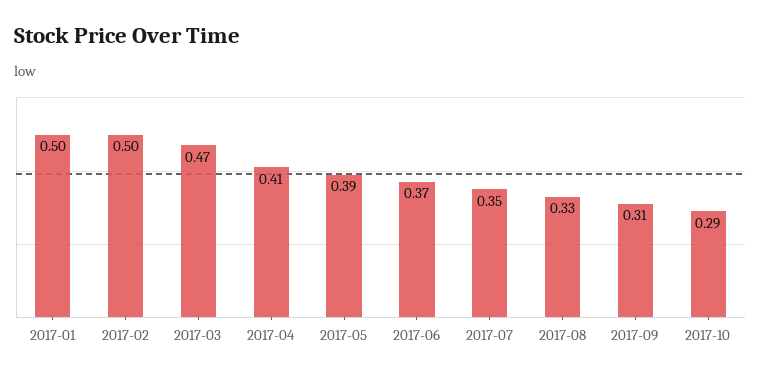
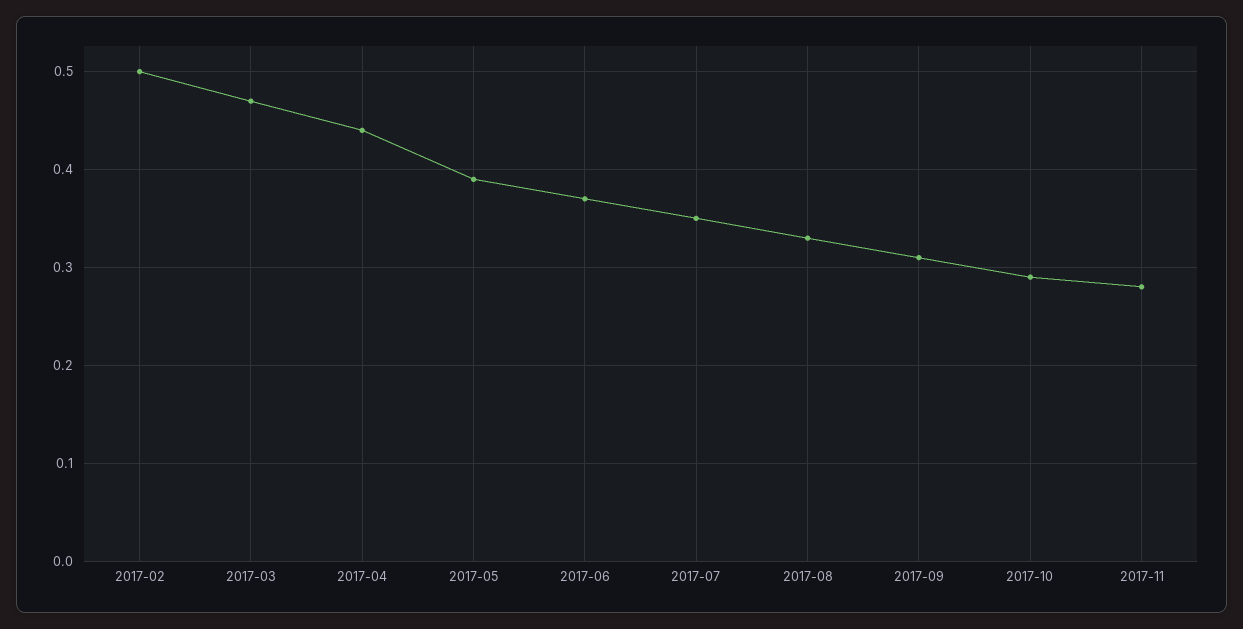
2017-01: 0.5 -> none
2017-04: 0.41 -> 0.44
2017-11: none -> 0.28

